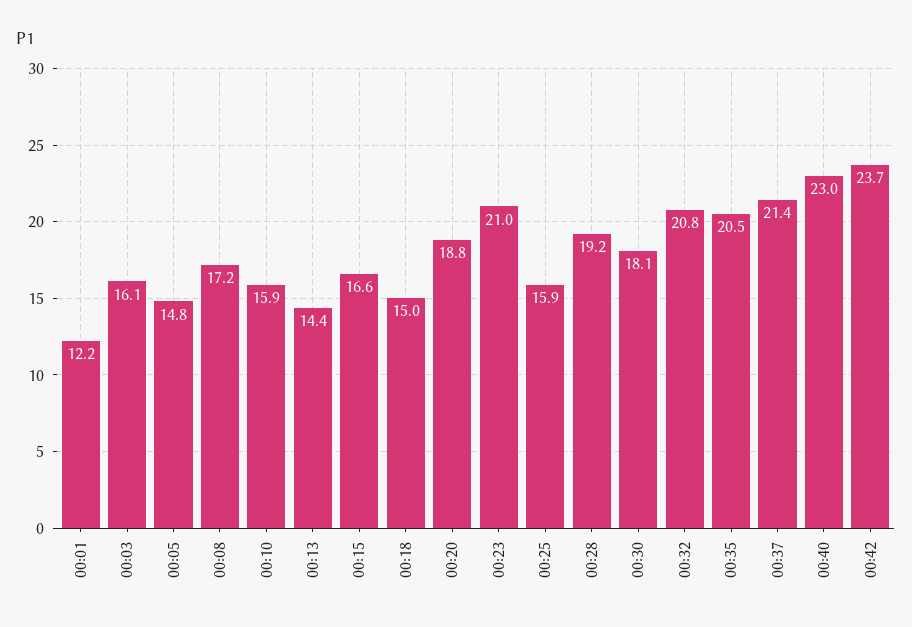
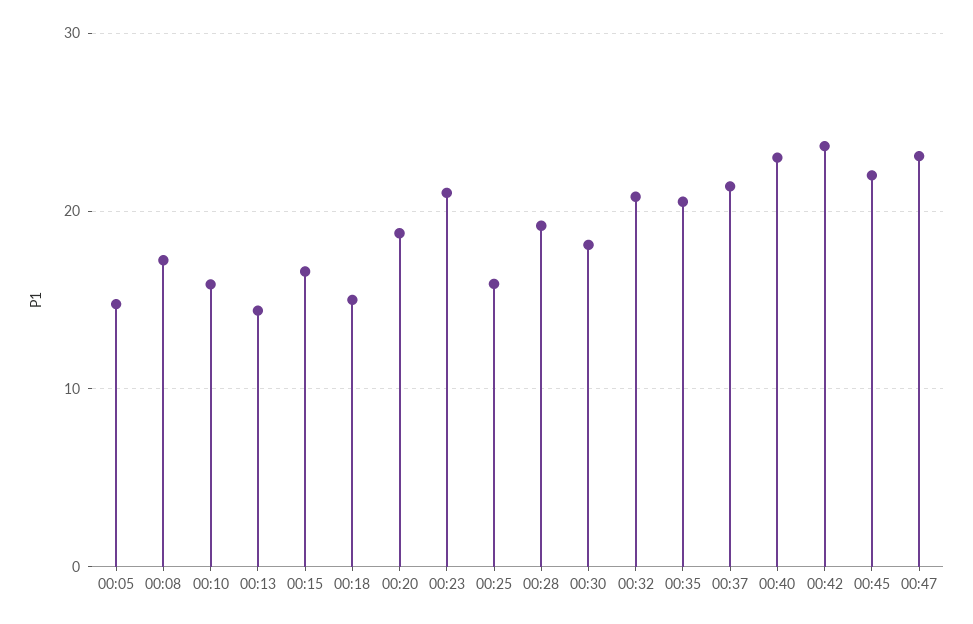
00:01: 12.2 -> none
00:03: 16.1 -> none
00:45: none -> 22
00:47: none -> 23

